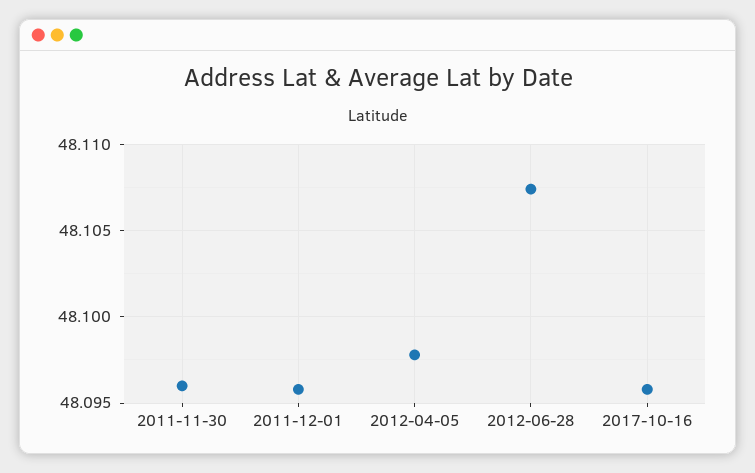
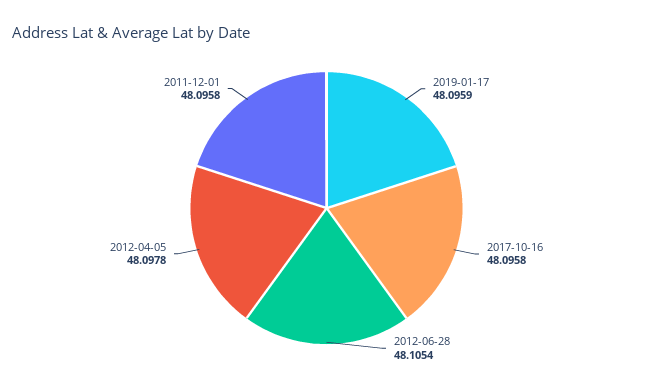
2011-11-30: 48.096 -> none
2012-06-28: 48.1075 -> 48.1054
2019-01-17: none -> 48.0959

